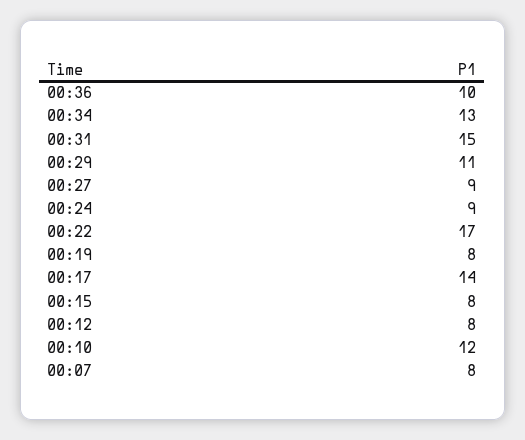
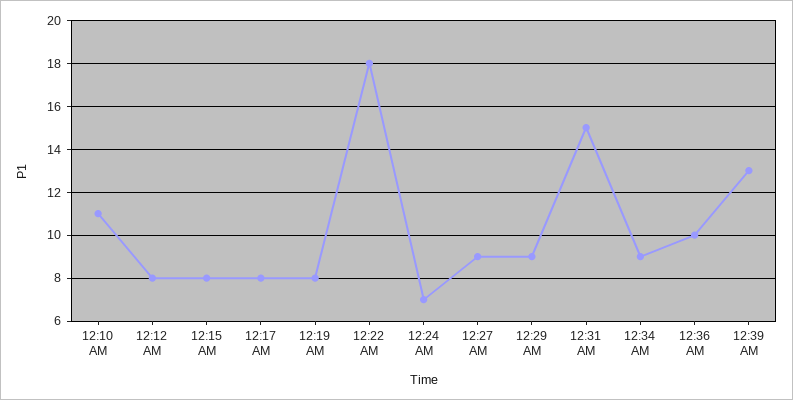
00:34: 13 -> 9
00:29: 11 -> 9
00:24: 9 -> 7
00:22: 17 -> 18
00:17: 14 -> 8
00:10: 12 -> 11
00:07: 8 -> none
12:39 AM: none -> 13

